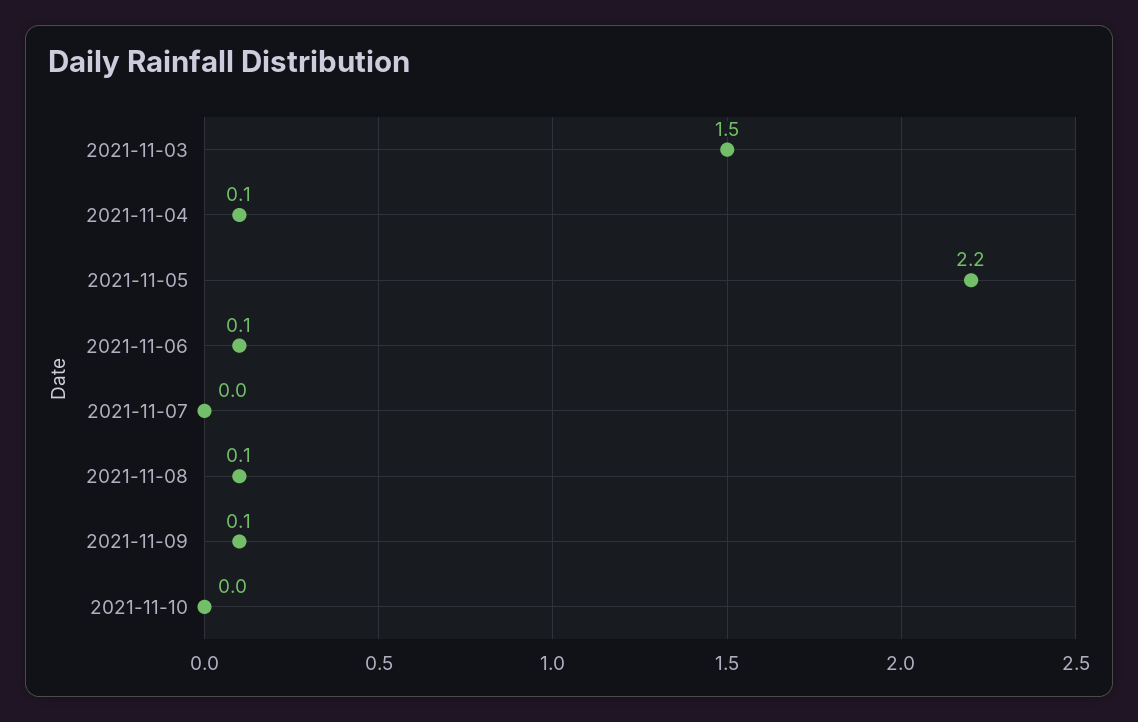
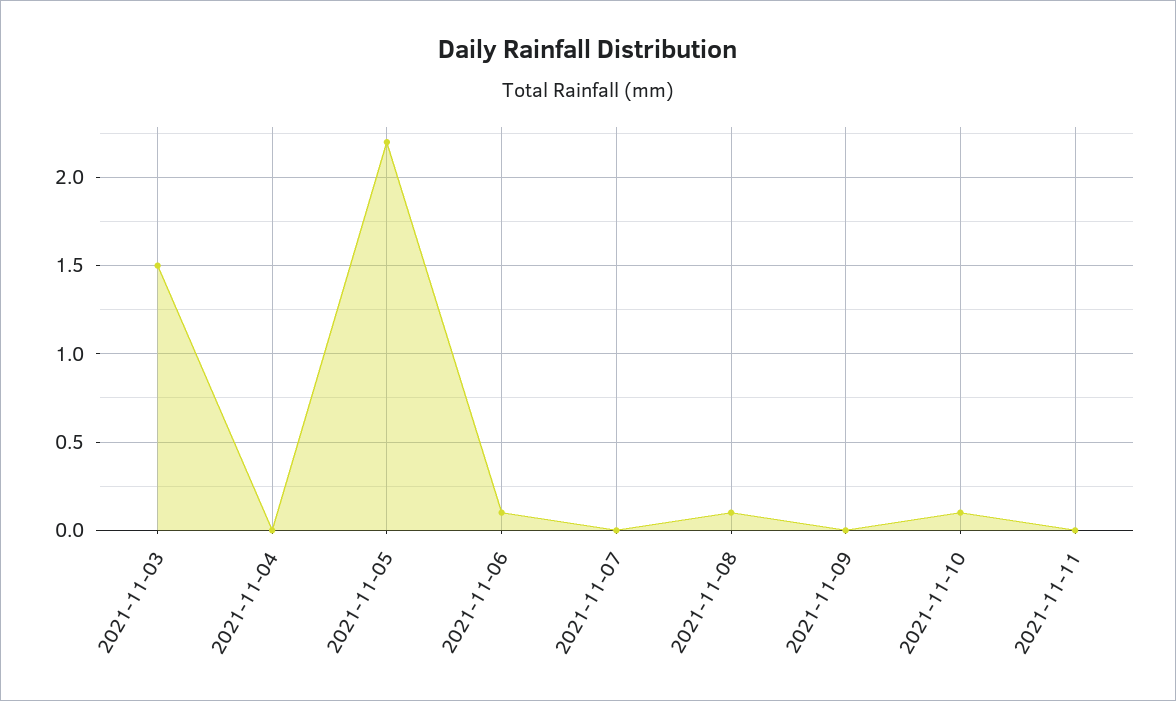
2021-11-04: 0.1 -> 0
2021-11-09: 0.1 -> 0
2021-11-10: 0 -> 0.1
2021-11-11: none -> 0

